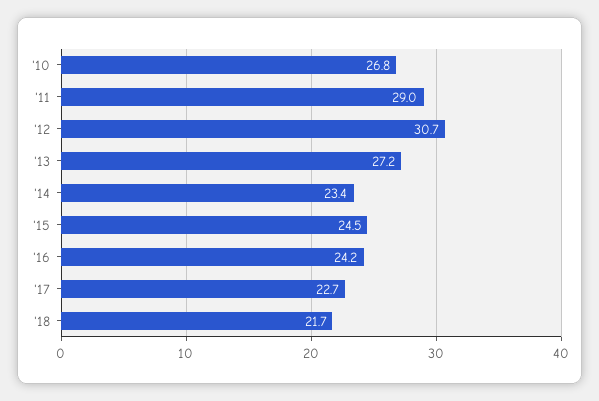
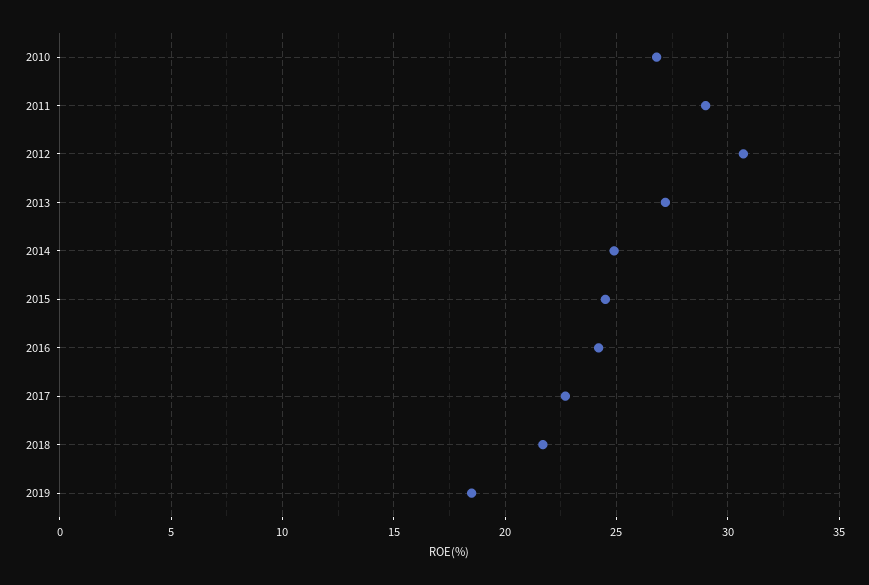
'14: 23.4 -> 25
2019: none -> 18.5

